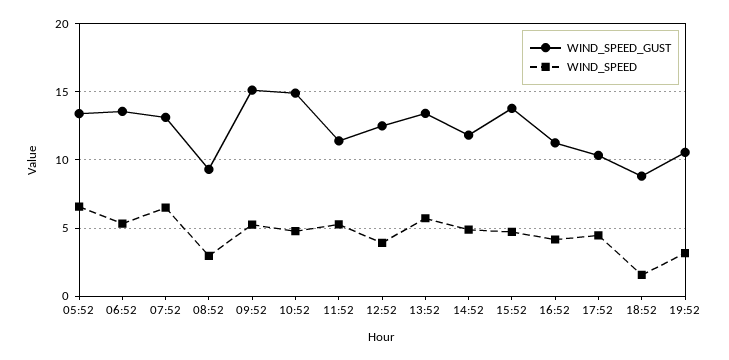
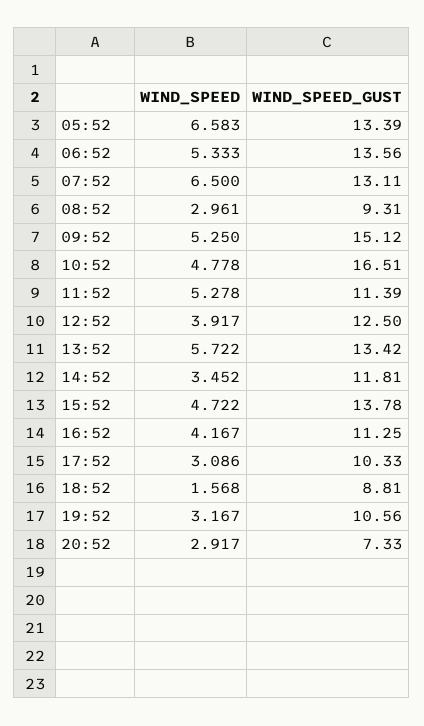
WIND_SPEED_GUST, 10:52: 15 -> 16.51
WIND_SPEED, 14:52: 5 -> 3.452
WIND_SPEED, 17:52: 4.5 -> 3.086
WIND_SPEED, 20:52: none -> 2.917
WIND_SPEED_GUST, 20:52: none -> 7.33

